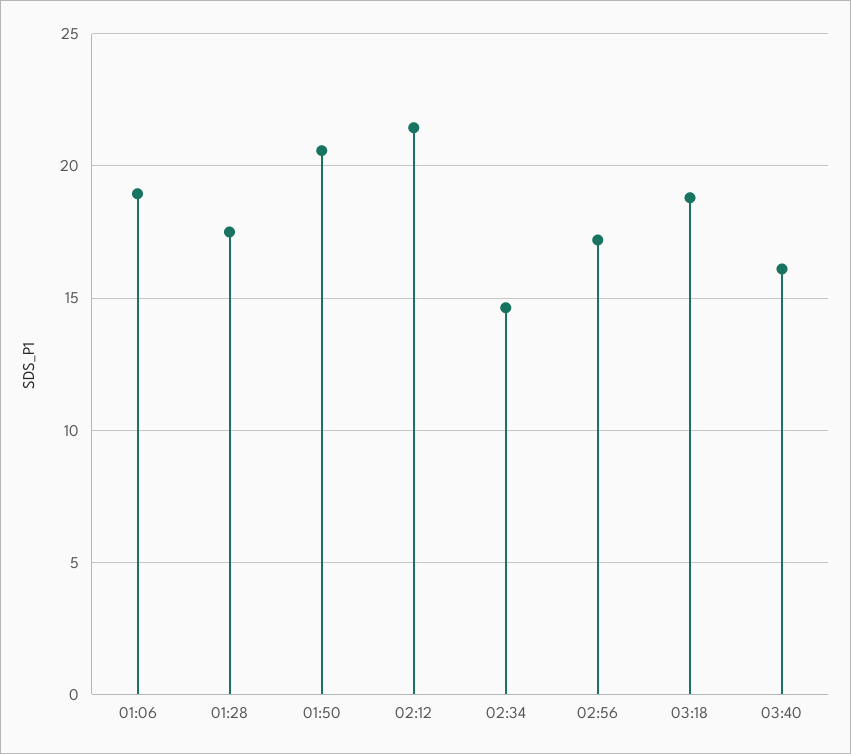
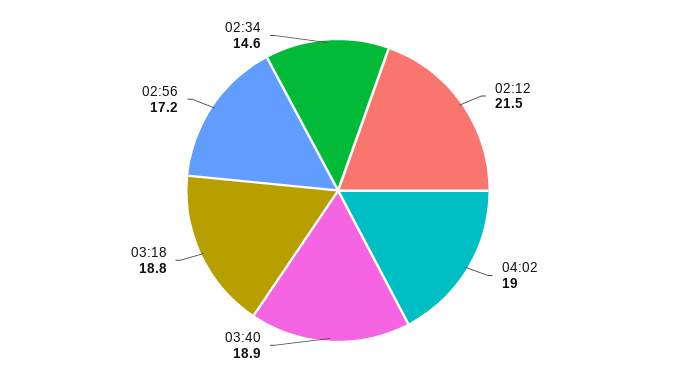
01:06: 19 -> none
01:28: 17.5 -> none
01:50: 20.5 -> none
03:40: 16 -> 18.9
04:02: none -> 19

